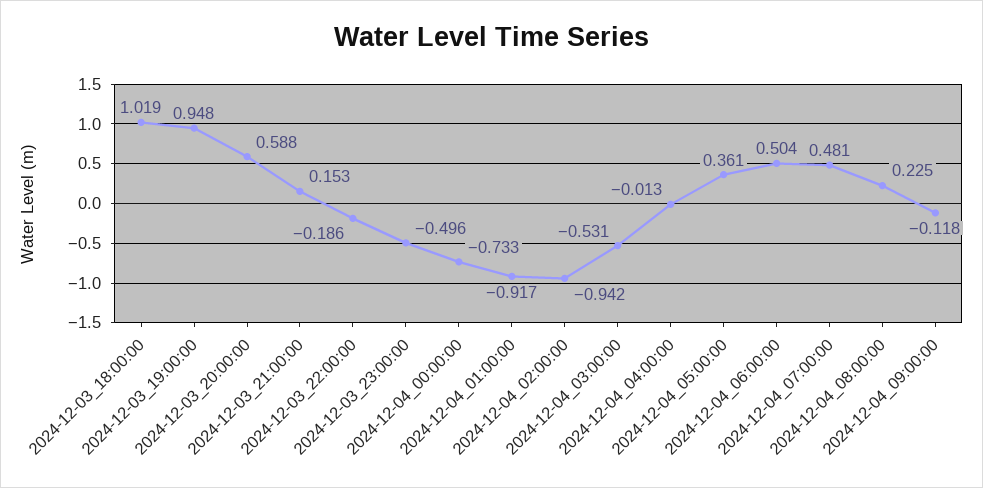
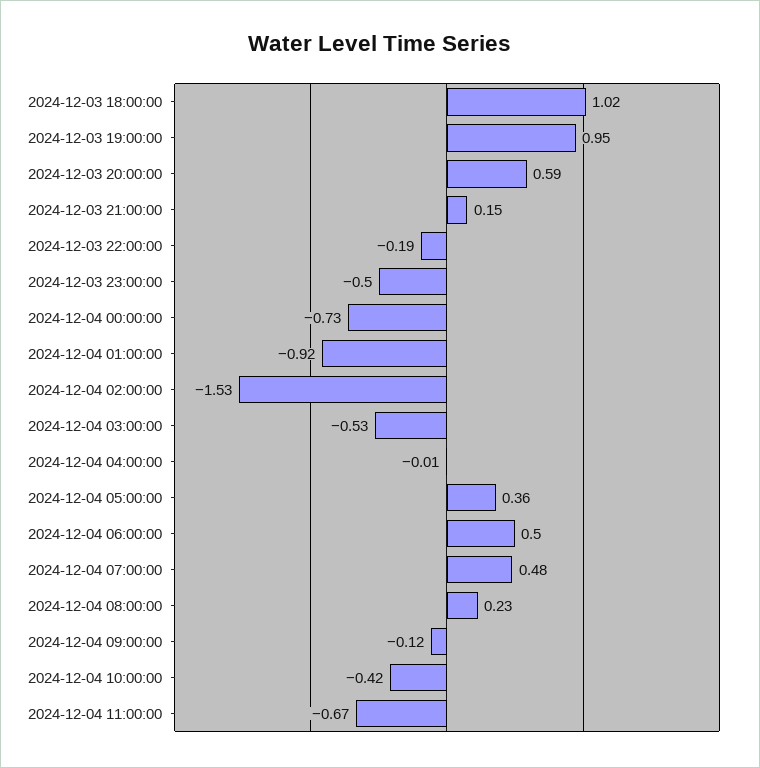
2024-12-04_02:00:00: -0.942 -> -1.53
2024-12-04 10:00:00: none -> -0.42
2024-12-04 11:00:00: none -> -0.67

